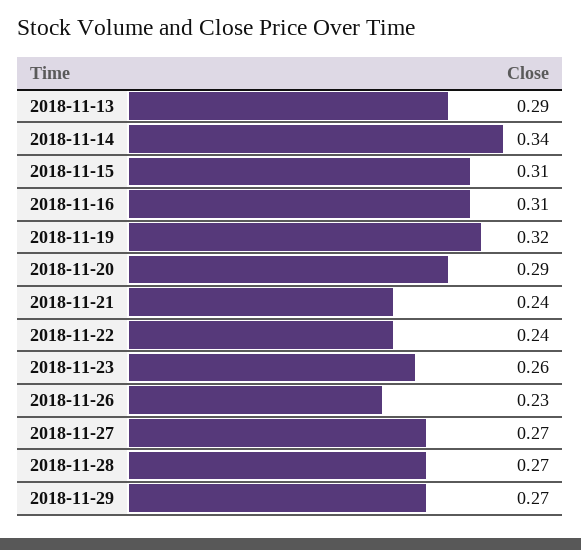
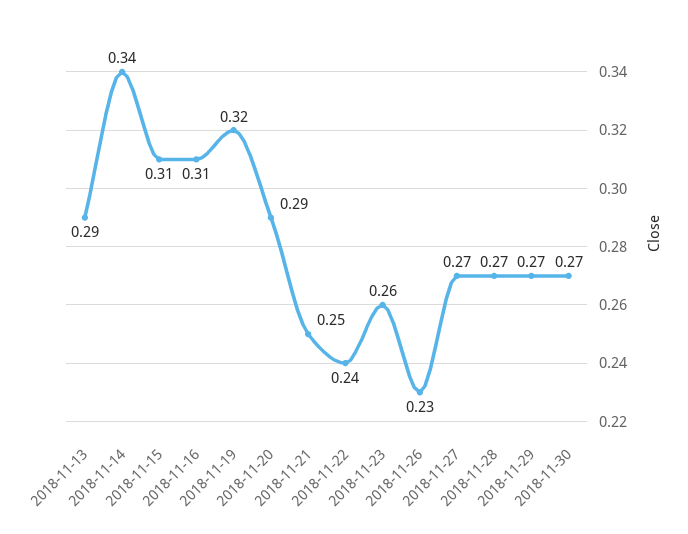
2018-11-21: 0.24 -> 0.25
2018-11-30: none -> 0.27

